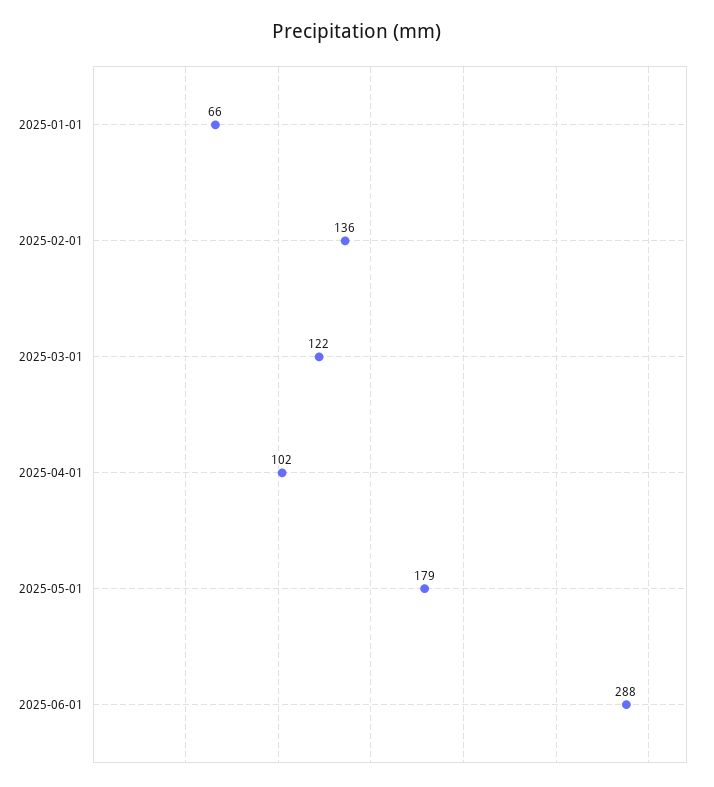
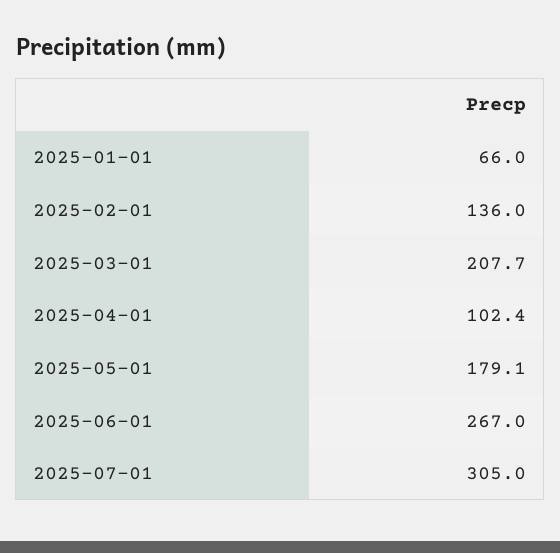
2025-03-01: 122 -> 207.7
2025-06-01: 288 -> 267
2025-07-01: none -> 305

